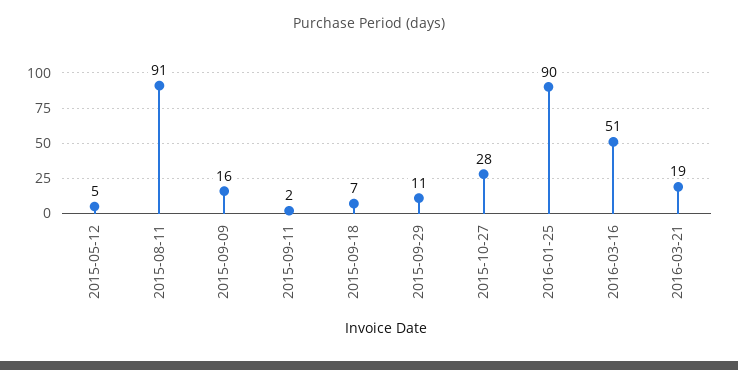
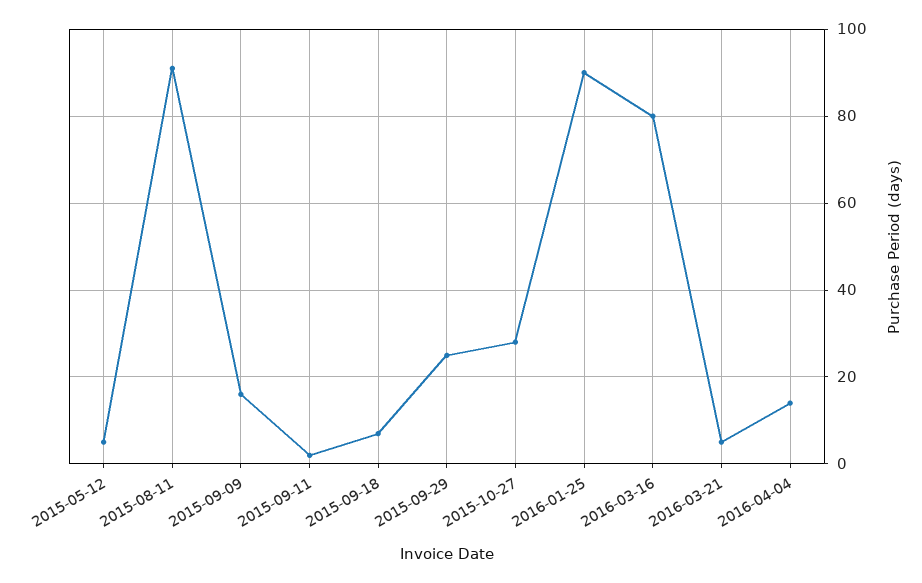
2015-09-29: 11 -> 25
2016-03-16: 51 -> 80
2016-03-21: 19 -> 5
2016-04-04: none -> 15

